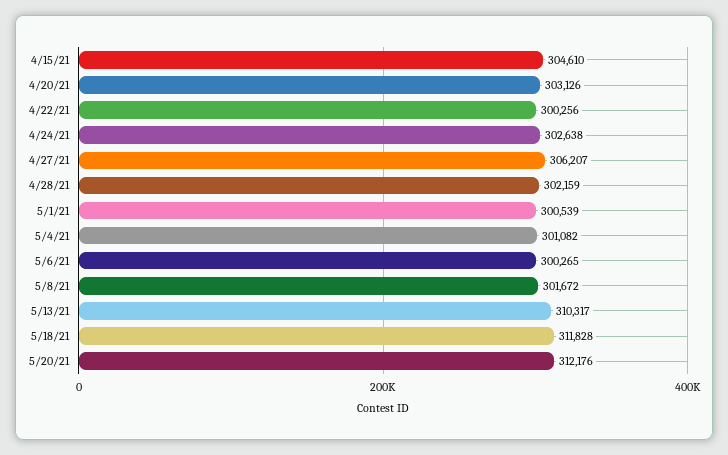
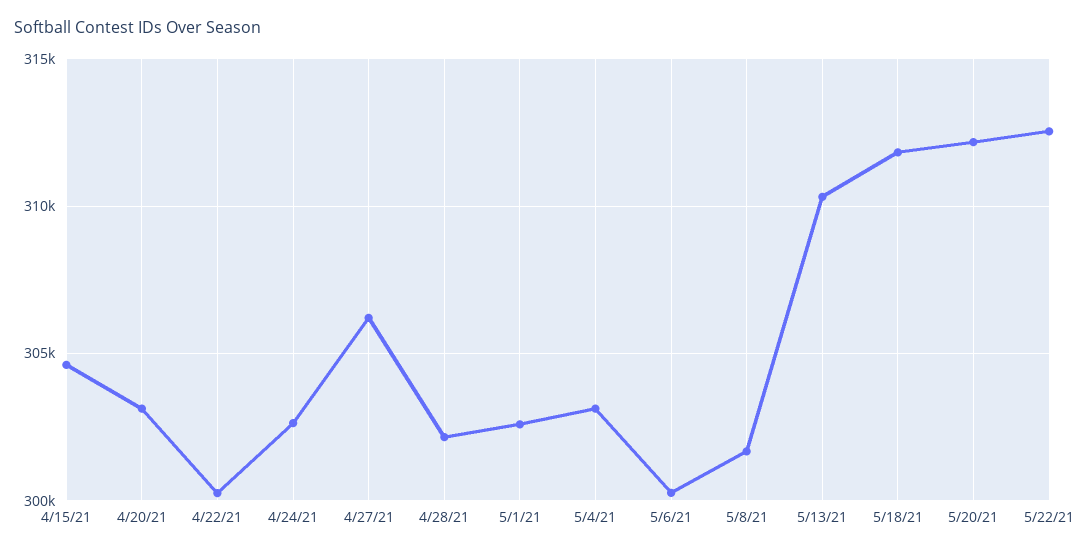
5/1/21: 300539 -> 302500
5/4/21: 301082 -> 303000
5/22/21: none -> 312500

